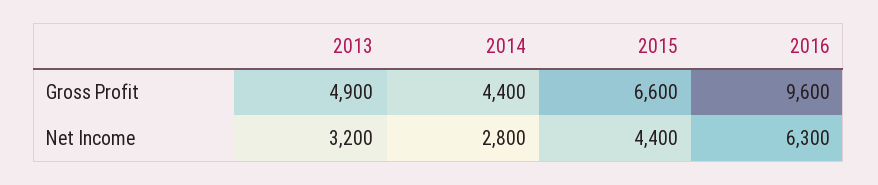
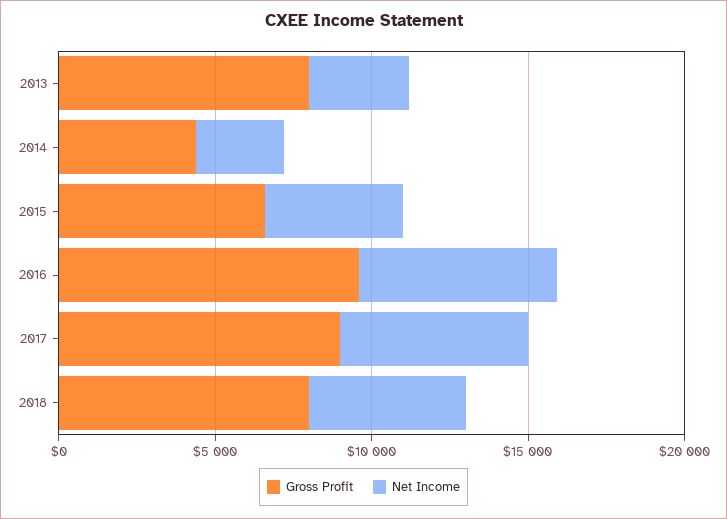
Gross Profit, 2013: 4900 -> 8000
Gross Profit, 2017: none -> 9000
Net Income, 2017: none -> 6000
Gross Profit, 2018: none -> 8000
Net Income, 2018: none -> 5000

